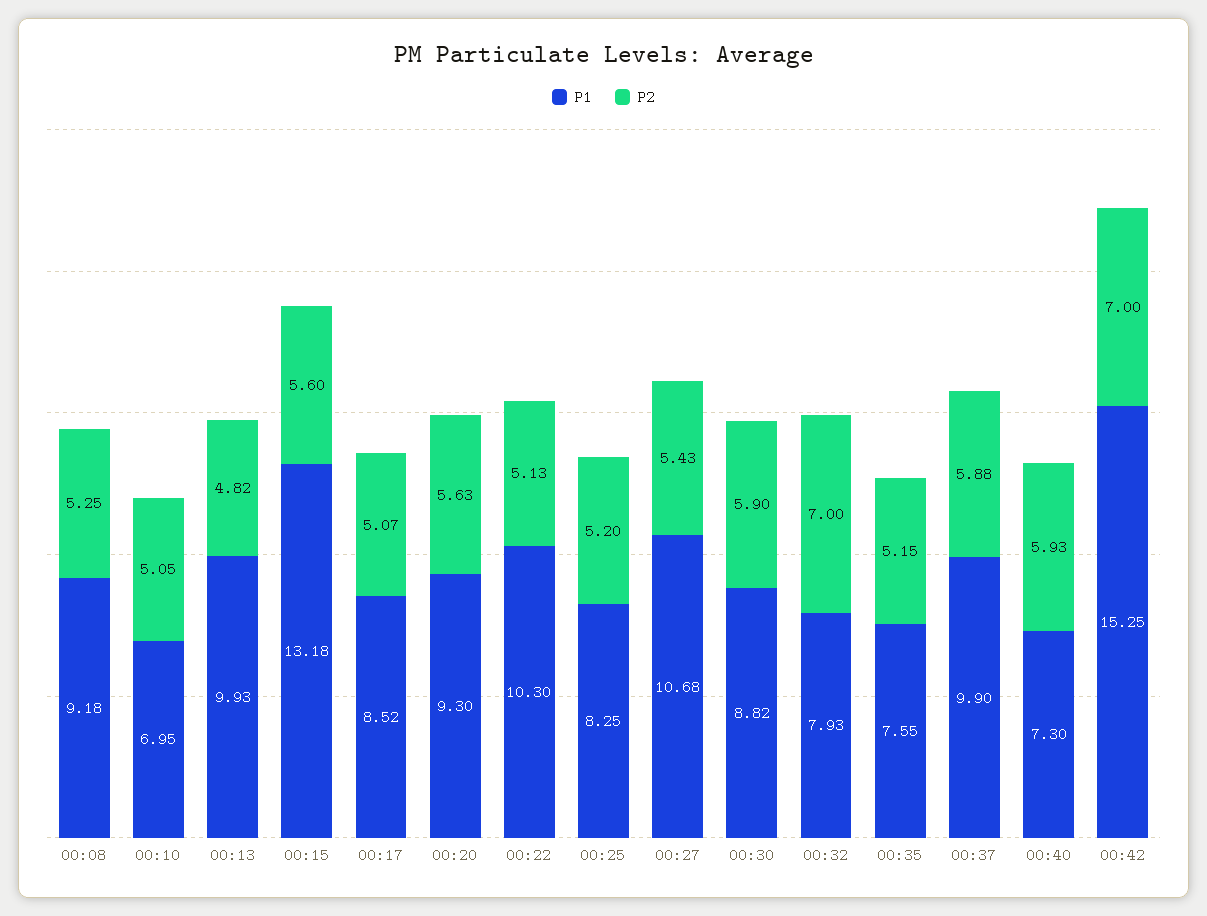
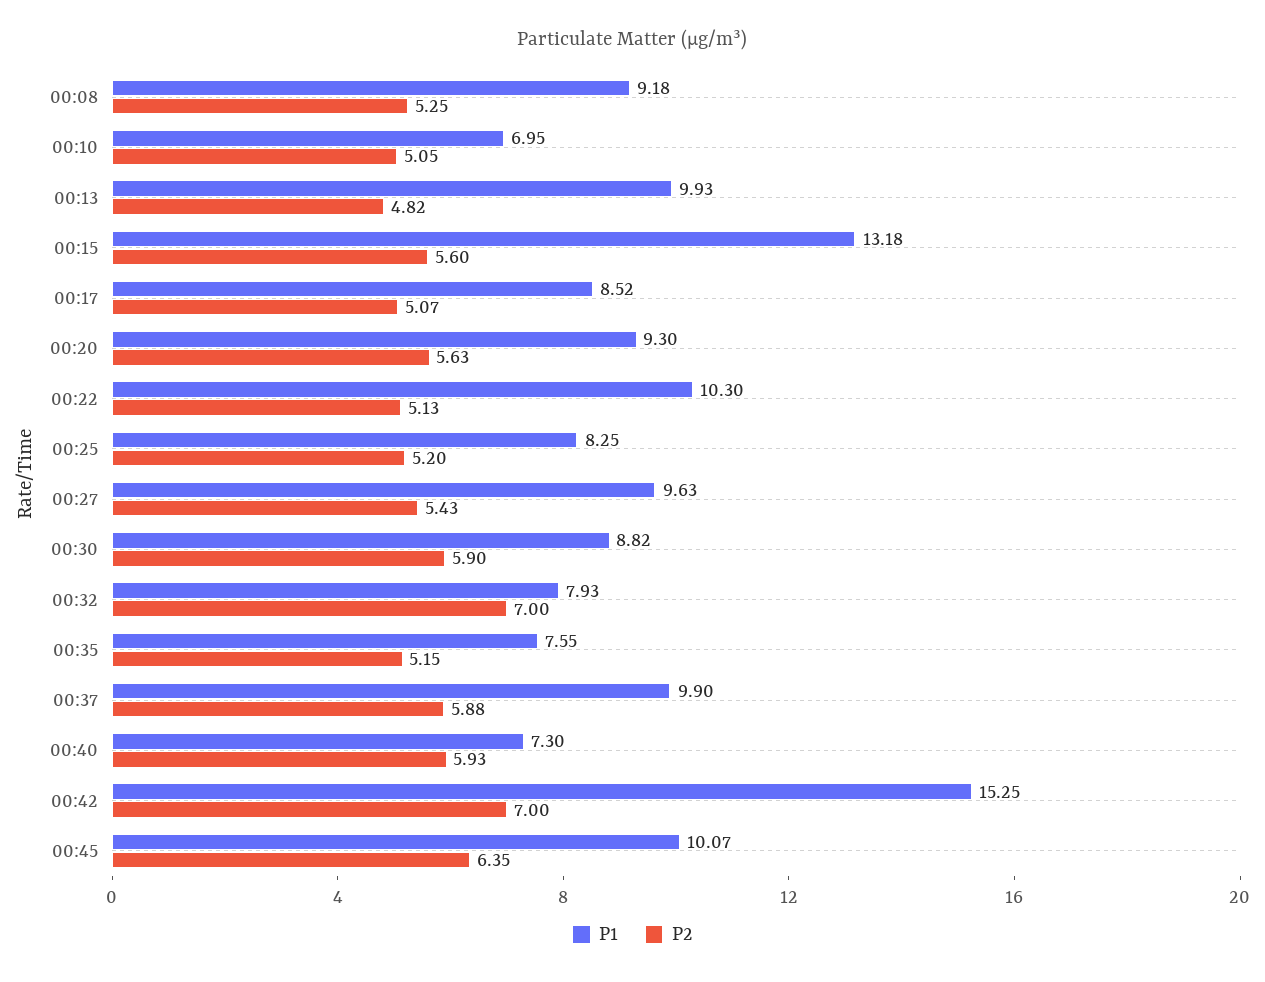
P1, 00:27: 10.68 -> 9.63
P1, 00:45: none -> 10.07
P2, 00:45: none -> 6.35

